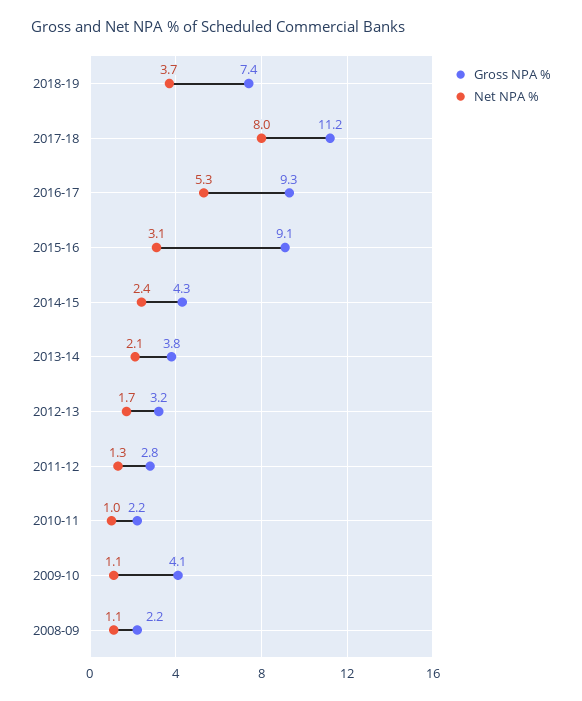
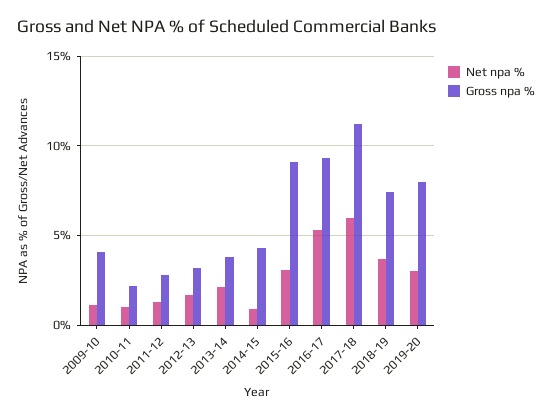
Net NPA %, 2017-18: 8 -> 6
Net NPA %, 2014-15: 2.4 -> 1
Gross NPA %, 2008-09: 2.2 -> none
Net NPA %, 2008-09: 1.1 -> none
Net NPA %, 2019-20: none -> 3
Gross NPA %, 2019-20: none -> 8

